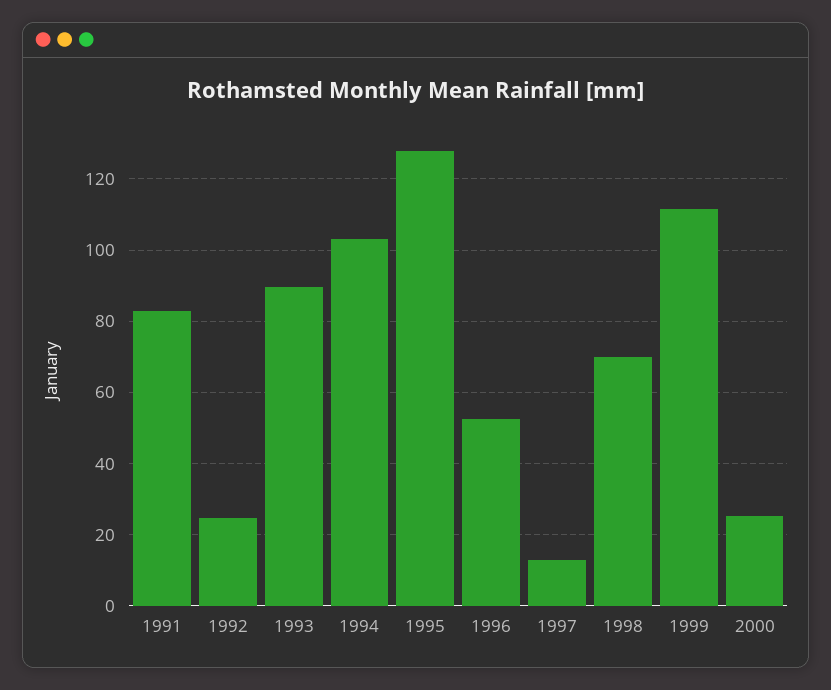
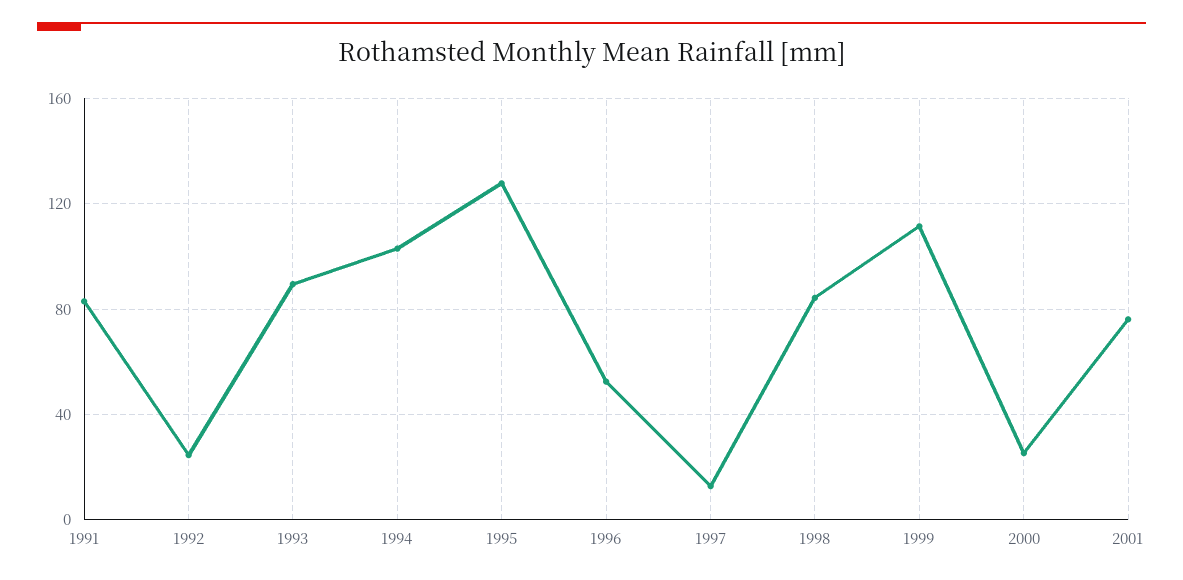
1998: 70 -> 85
2001: none -> 75

